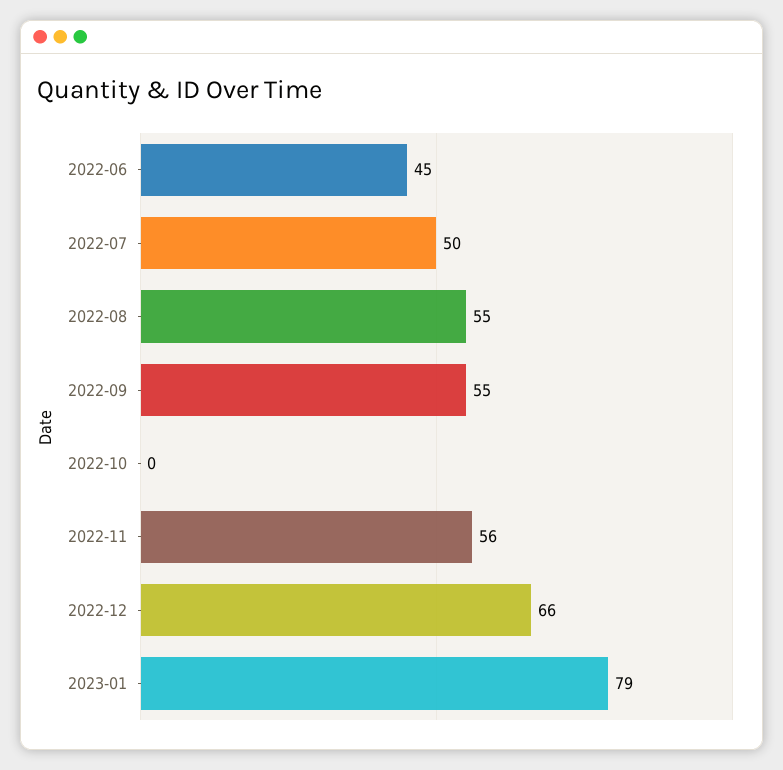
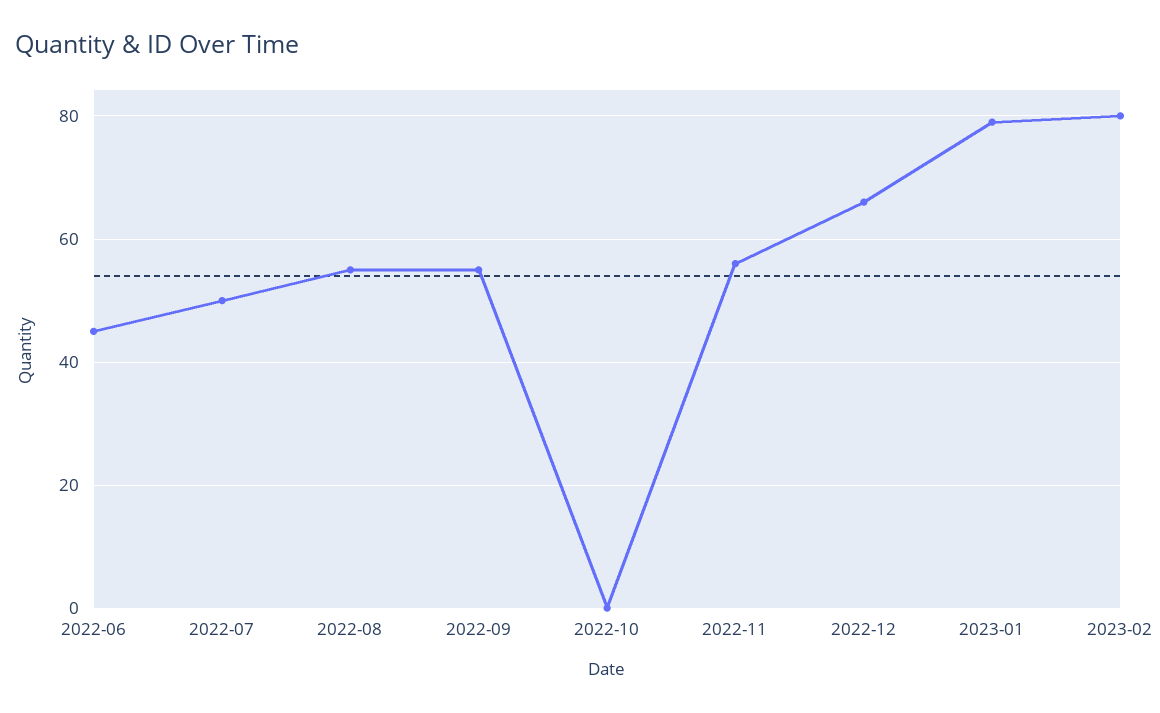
2023-02: none -> 80

